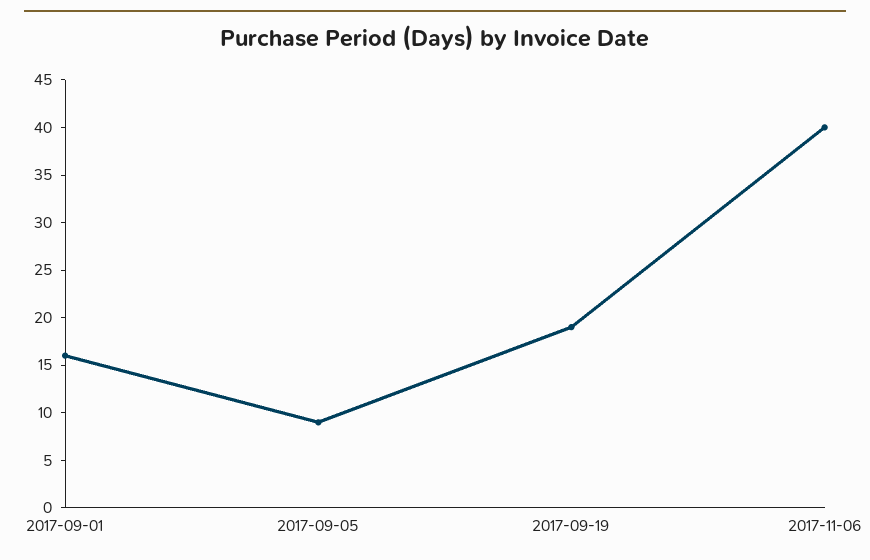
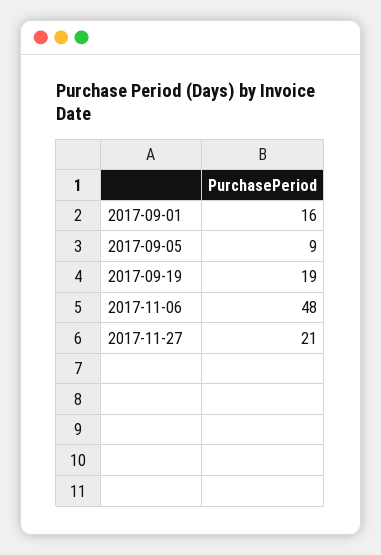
2017-11-06: 40 -> 48
2017-11-27: none -> 21

